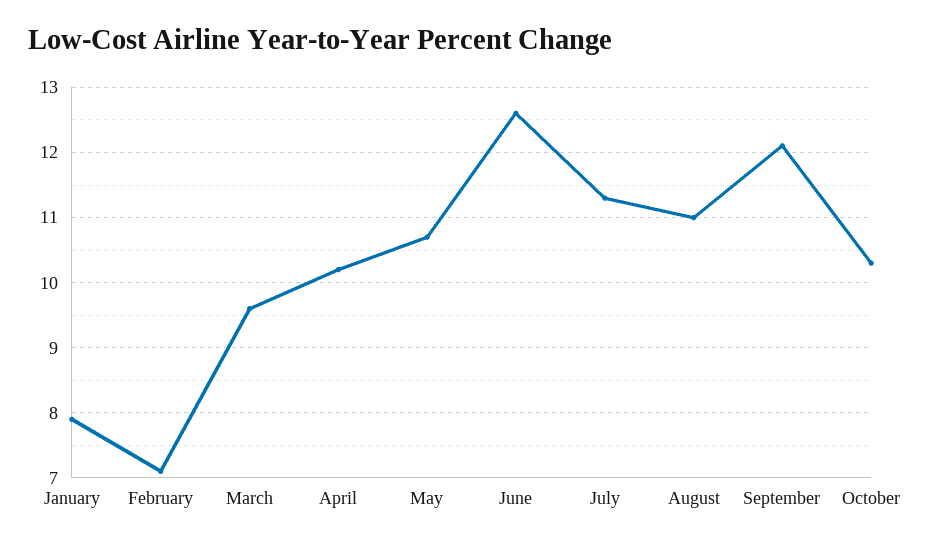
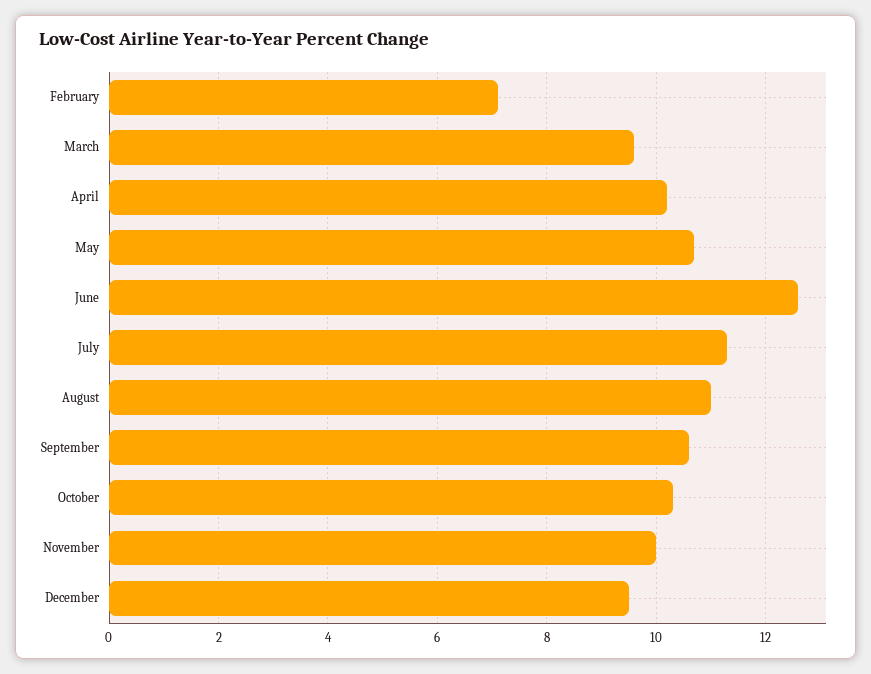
January: 7.9 -> none
September: 12.1 -> 10.5
November: none -> 10
December: none -> 9.5

